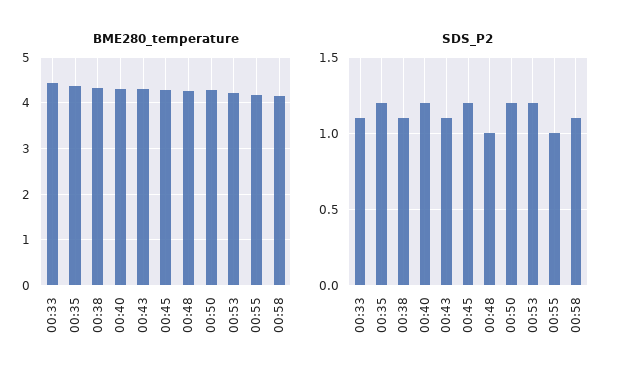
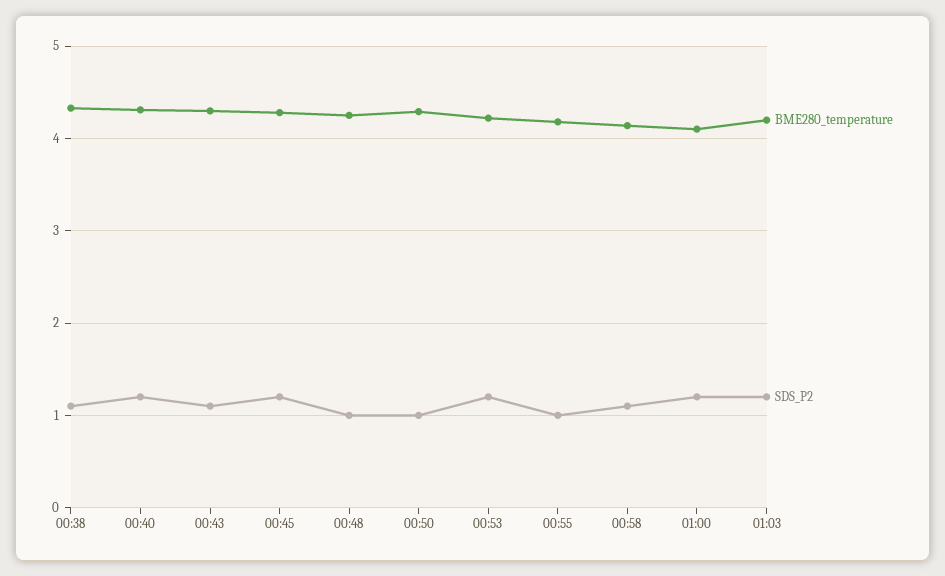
BME280_temperature, 00:33: 4.4 -> none
BME280_temperature, 00:35: 4.4 -> none
SDS_P2, 00:33: 1.1 -> none
SDS_P2, 00:35: 1.2 -> none
SDS_P2, 00:50: 1.2 -> 1
BME280_temperature, 01:00: none -> 4.1
SDS_P2, 01:00: none -> 1.2
BME280_temperature, 01:03: none -> 4.2
SDS_P2, 01:03: none -> 1.2

